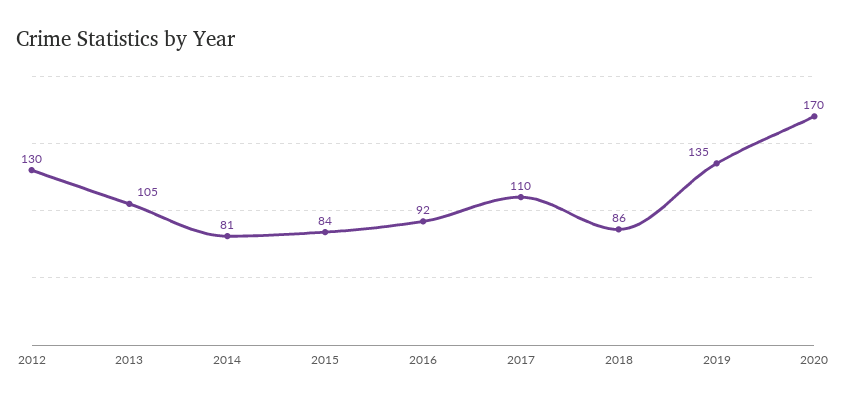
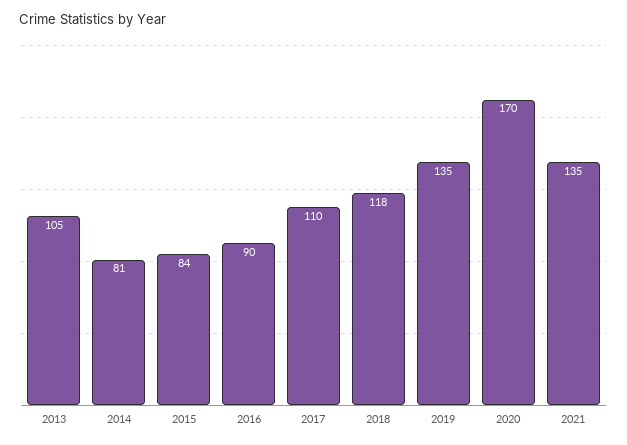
2012: 130 -> none
2016: 92 -> 90
2018: 86 -> 118
2021: none -> 135

